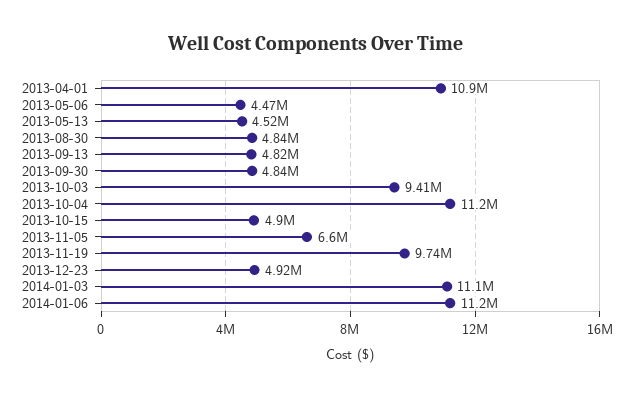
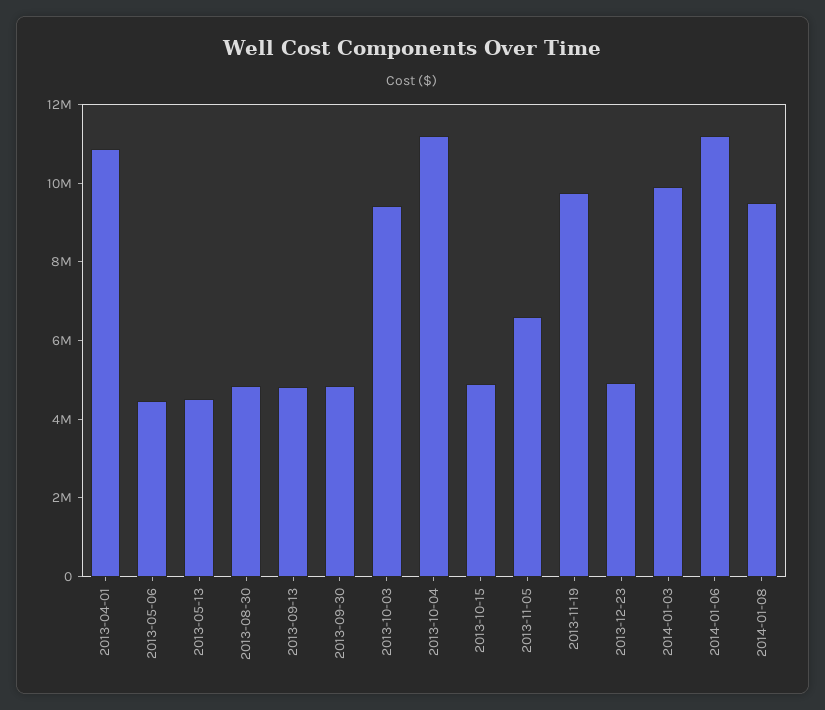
2014-01-03: 11100000 -> 10000000
2014-01-08: none -> 9500000

